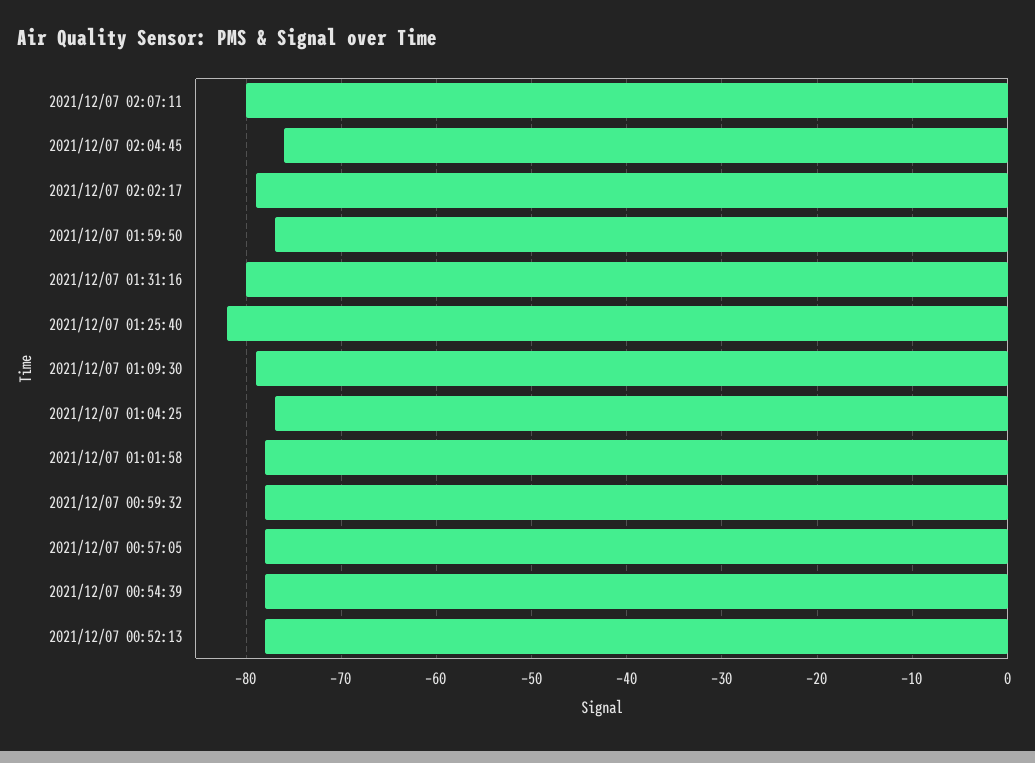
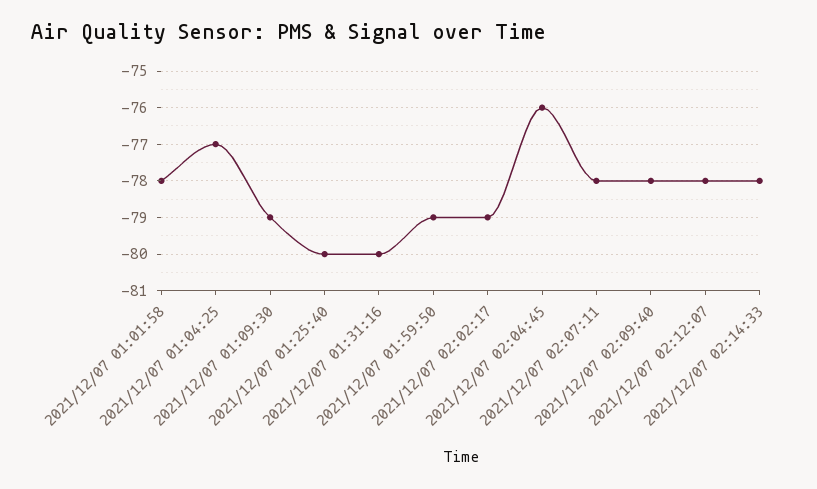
2021/12/07 02:07:11: -80 -> -78
2021/12/07 01:59:50: -77 -> -79
2021/12/07 01:25:40: -82 -> -80
2021/12/07 00:59:32: -78 -> none
2021/12/07 00:57:05: -78 -> none
2021/12/07 00:54:39: -78 -> none
2021/12/07 00:52:13: -78 -> none
2021/12/07 02:09:40: none -> -78
2021/12/07 02:12:07: none -> -78
2021/12/07 02:14:33: none -> -78

